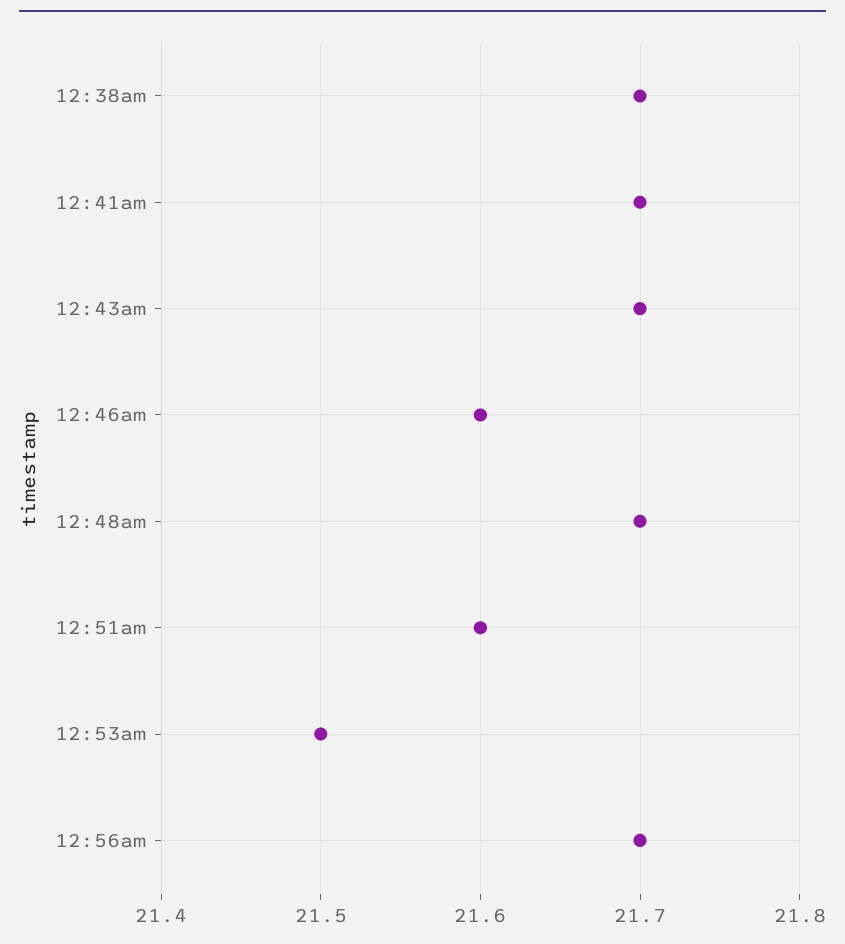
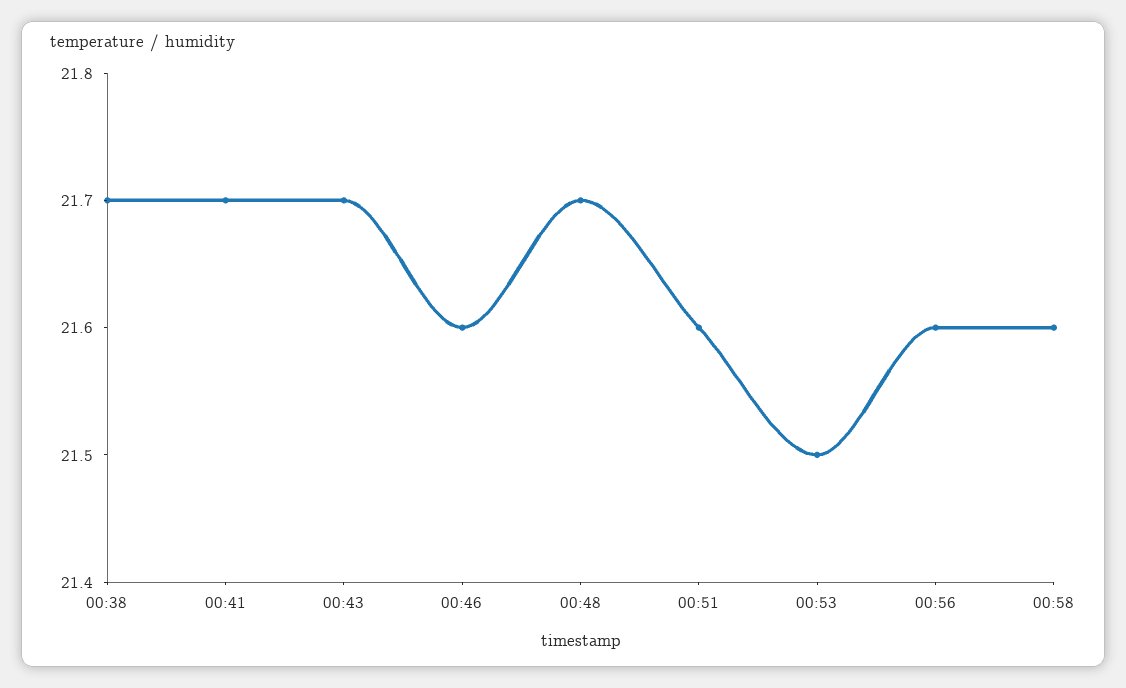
12:56am: 21.7 -> 21.6
00:58: none -> 21.6

